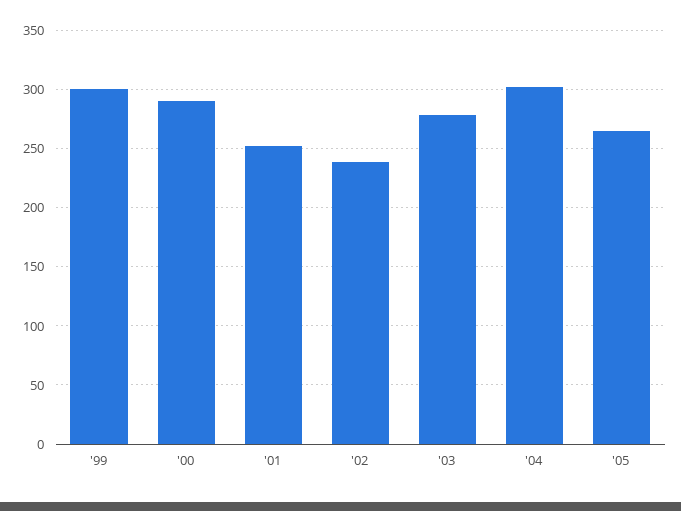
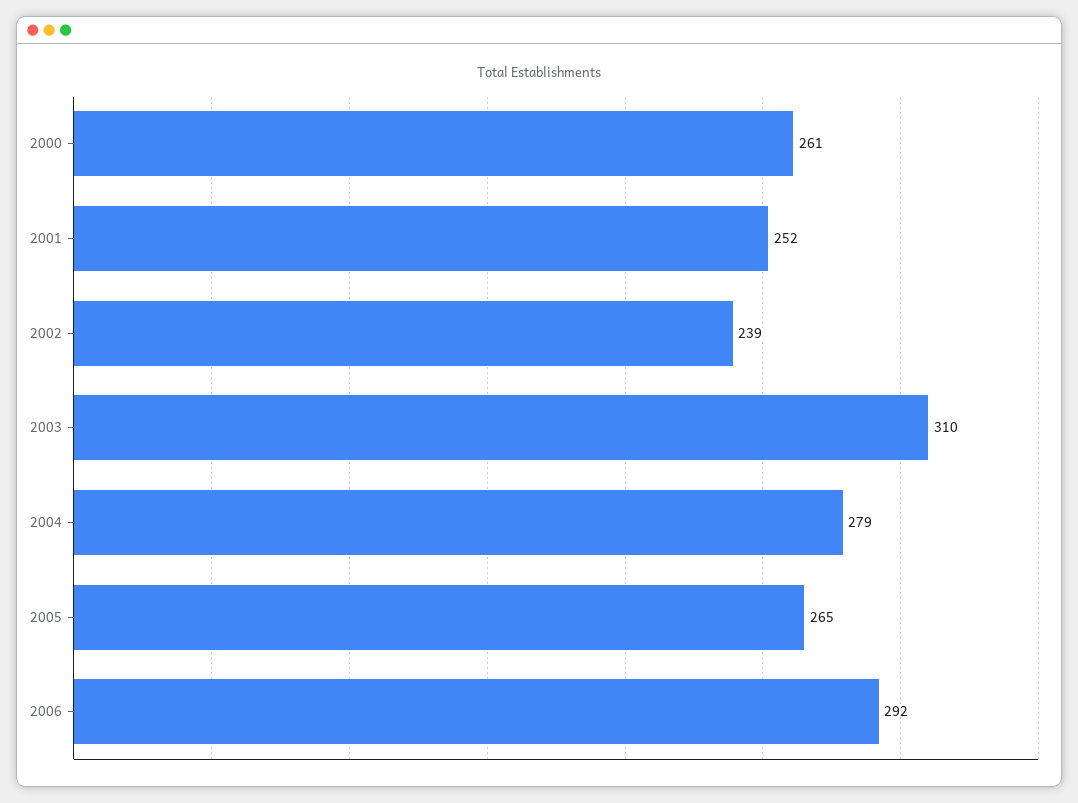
'99: 300 -> none
'00: 290 -> 261
'03: 280 -> 310
'04: 300 -> 279
2006: none -> 292

